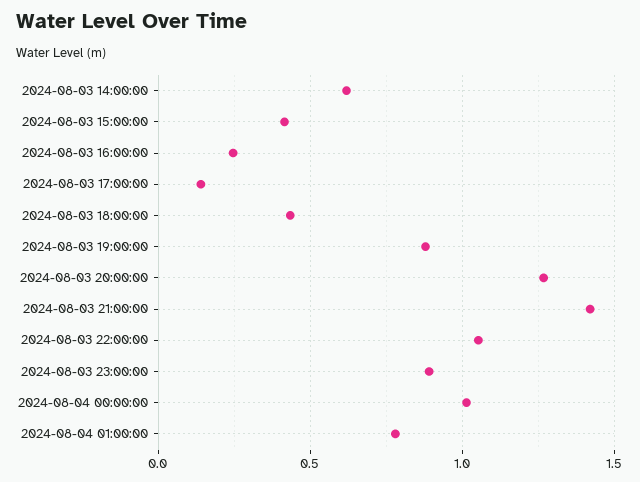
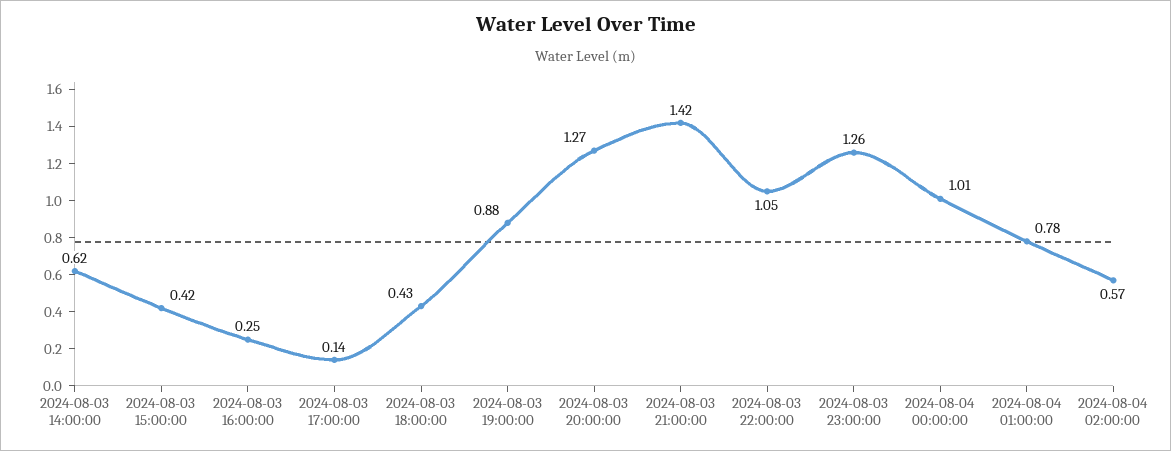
2024-08-03 23:00:00: 0.9 -> 1.26
2024-08-04 02:00:00: none -> 0.57

